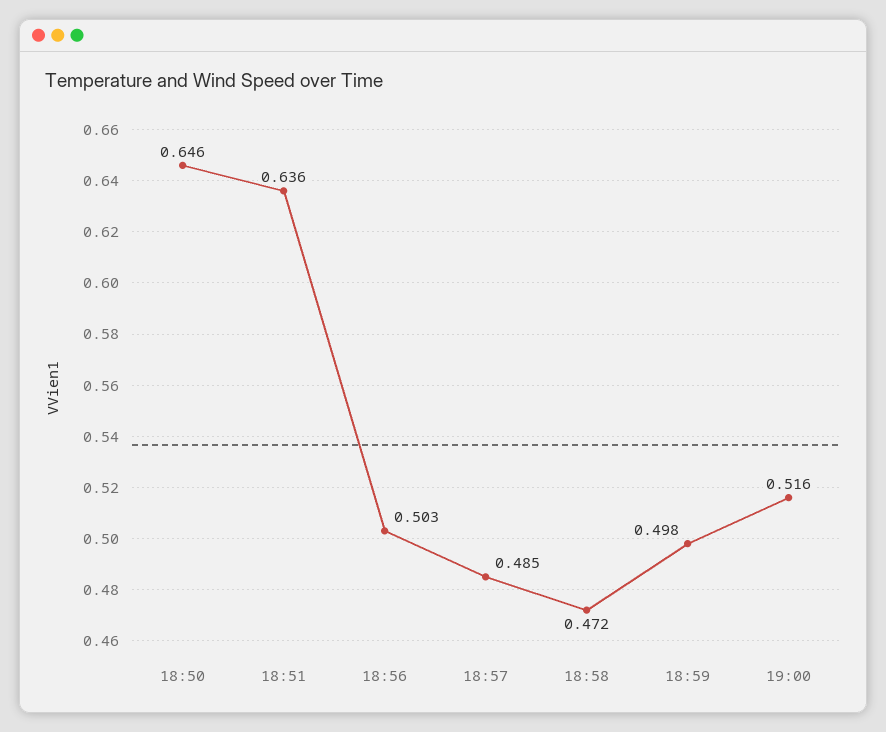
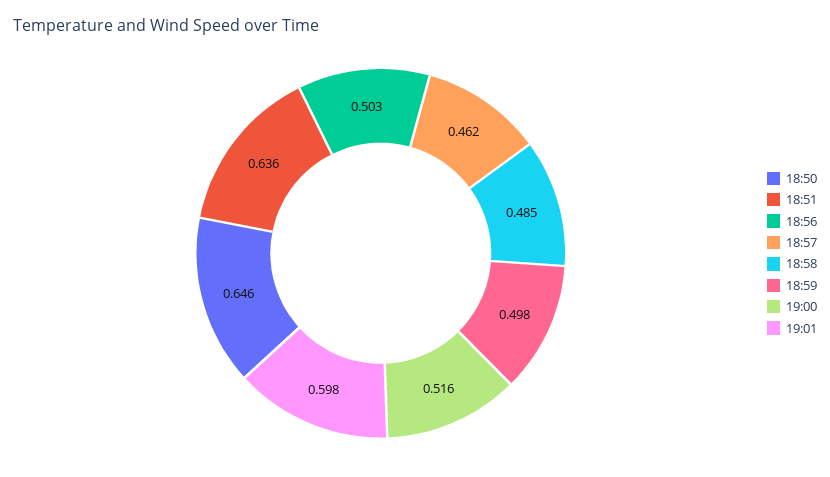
18:57: 0.485 -> 0.462
18:58: 0.472 -> 0.485
19:01: none -> 0.598

